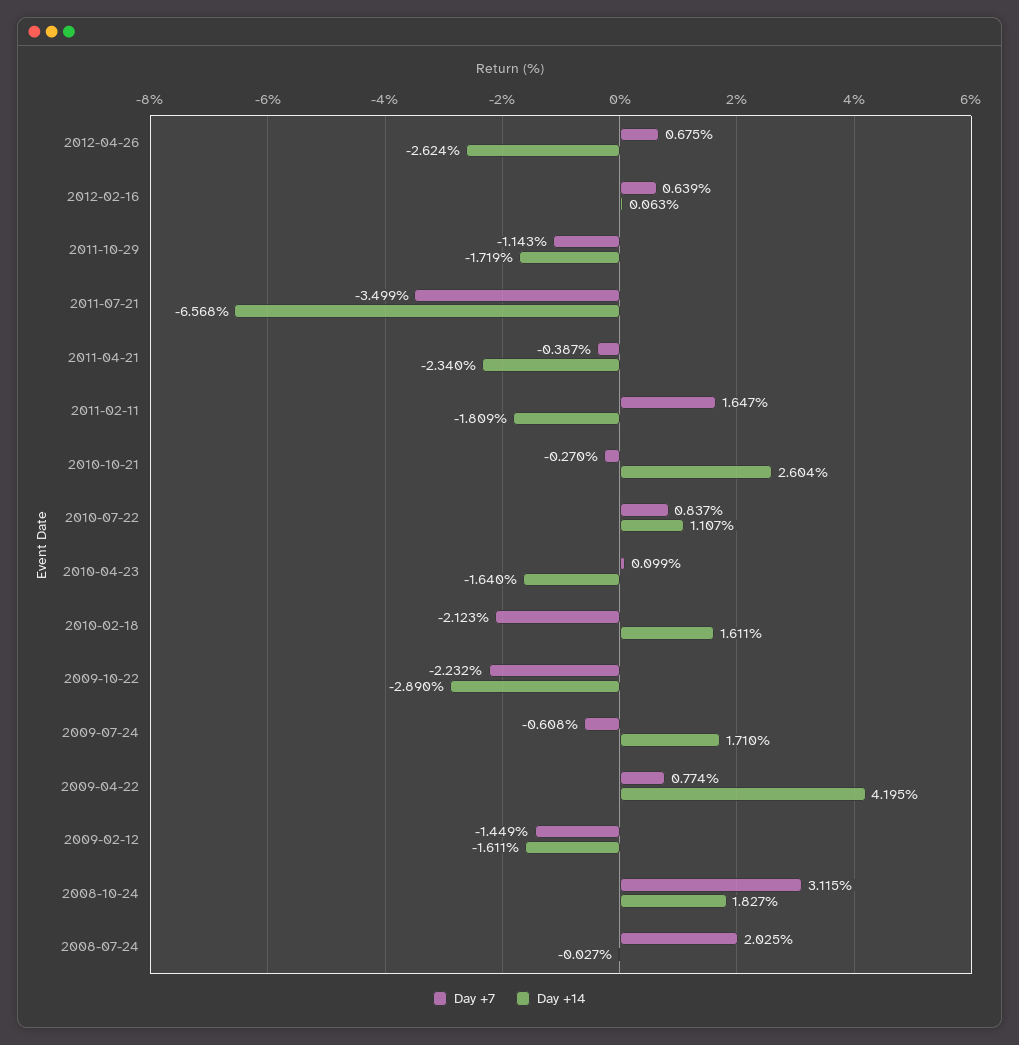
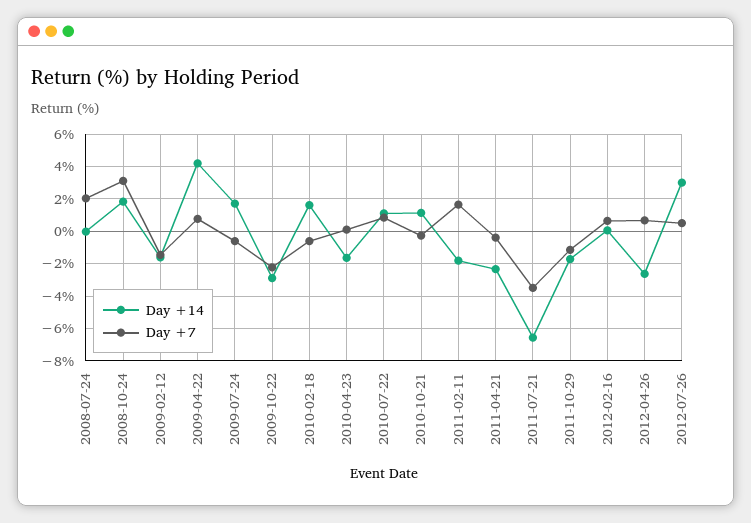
Day +14, 2010-10-21: 2.604 -> 1
Day +7, 2010-02-18: -2.123 -> -0.5
Day +14, 2012-07-26: none -> 3
Day +7, 2012-07-26: none -> 0.5

